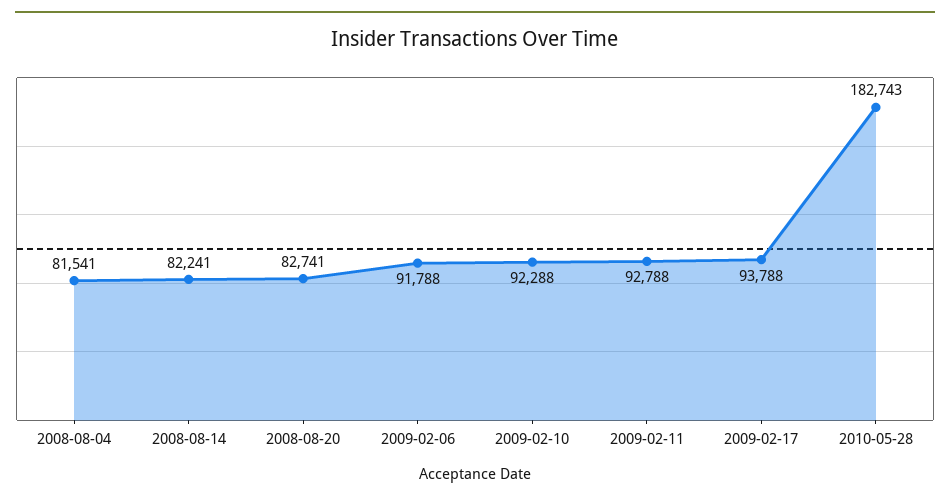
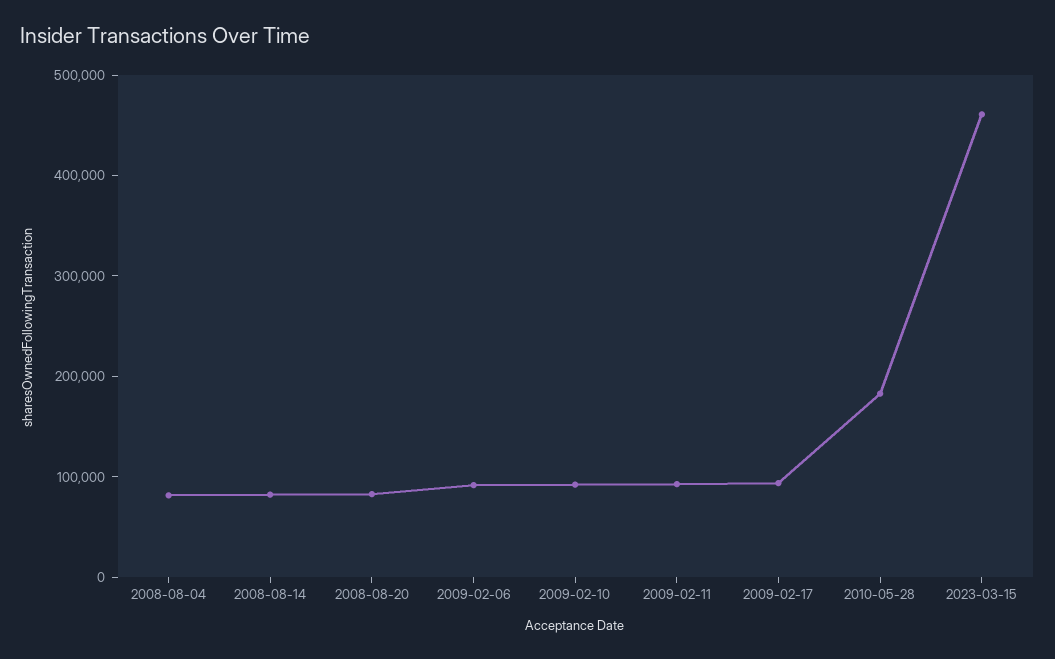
2023-03-15: none -> 460000

